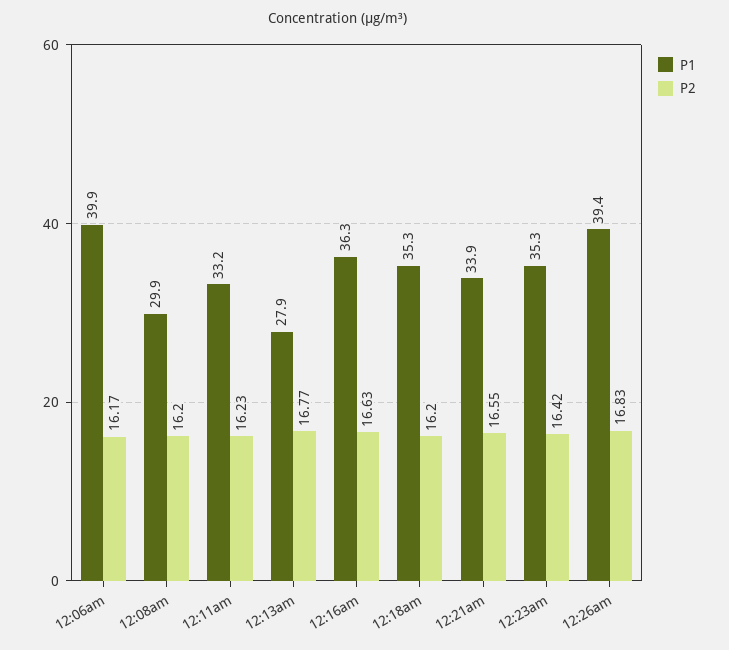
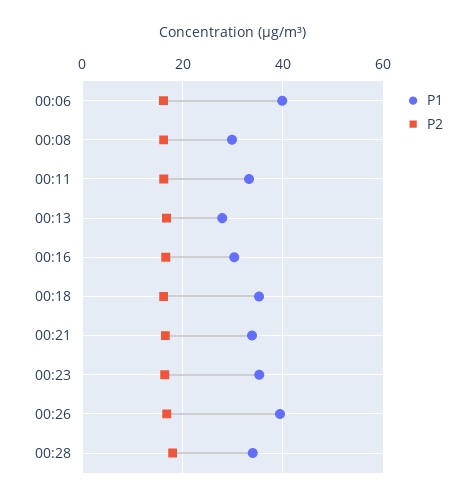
P1, 12:16am: 36.3 -> 30
P1, 00:28: none -> 34
P2, 00:28: none -> 18

